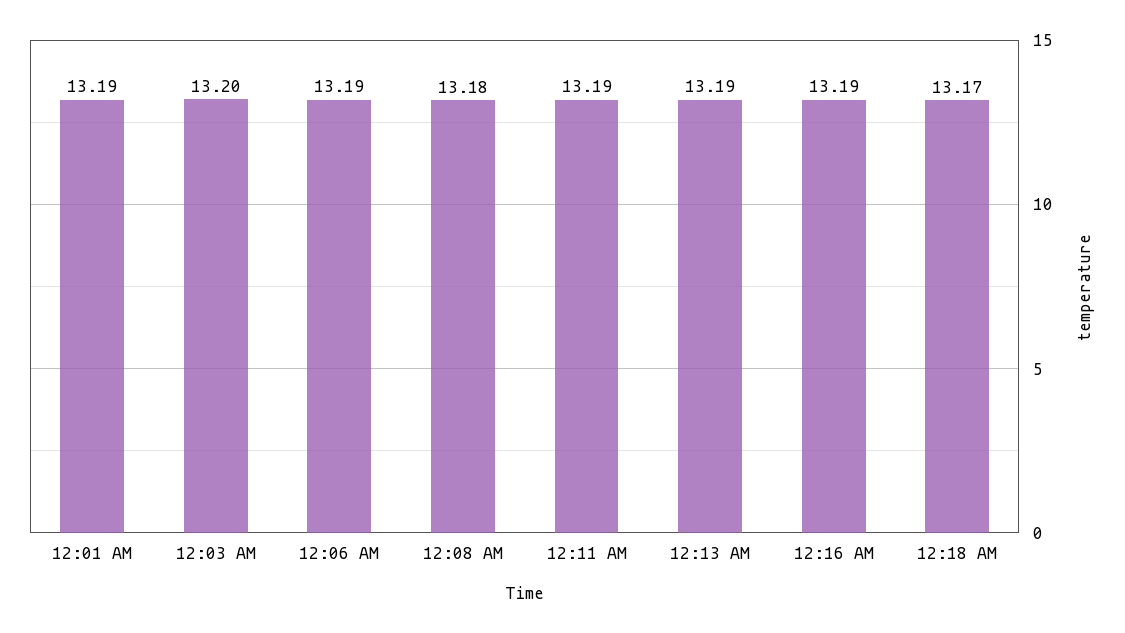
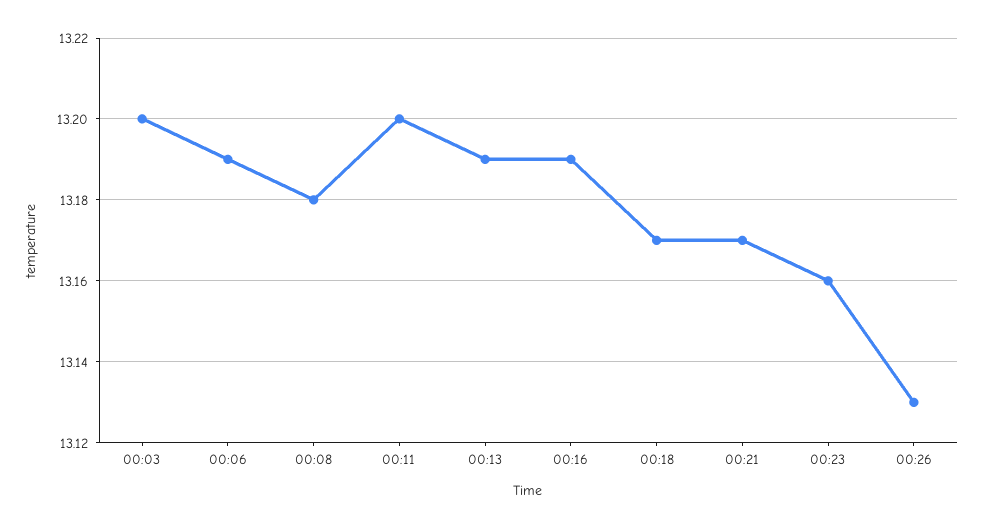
12:01 AM: 13.19 -> none
12:11 AM: 13.19 -> 13.2
00:21: none -> 13.17
00:23: none -> 13.16
00:26: none -> 13.13

